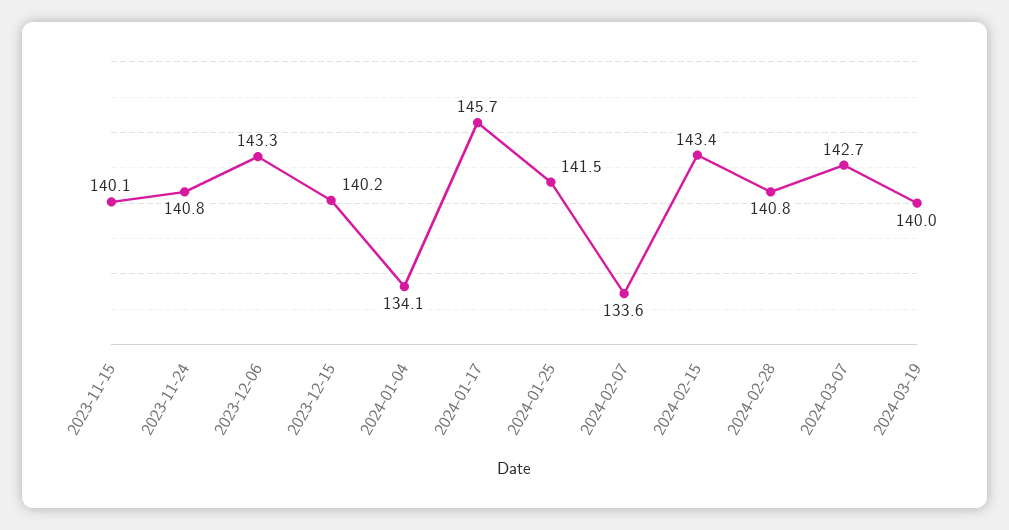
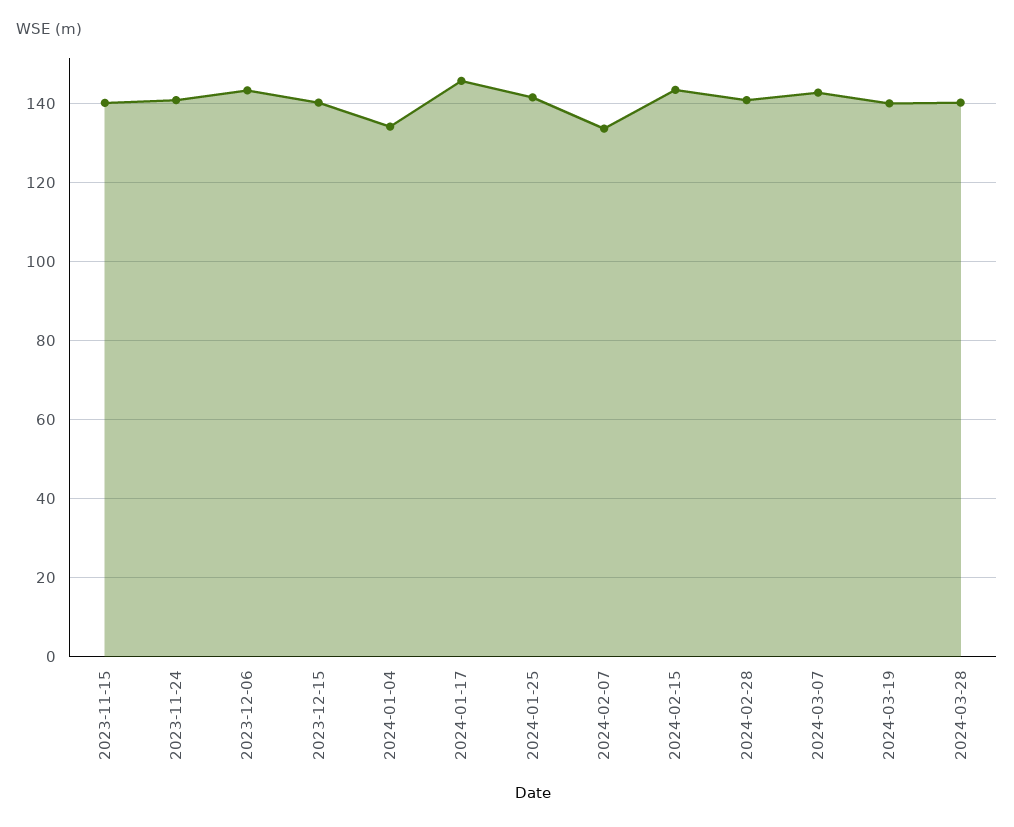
2024-03-28: none -> 140

